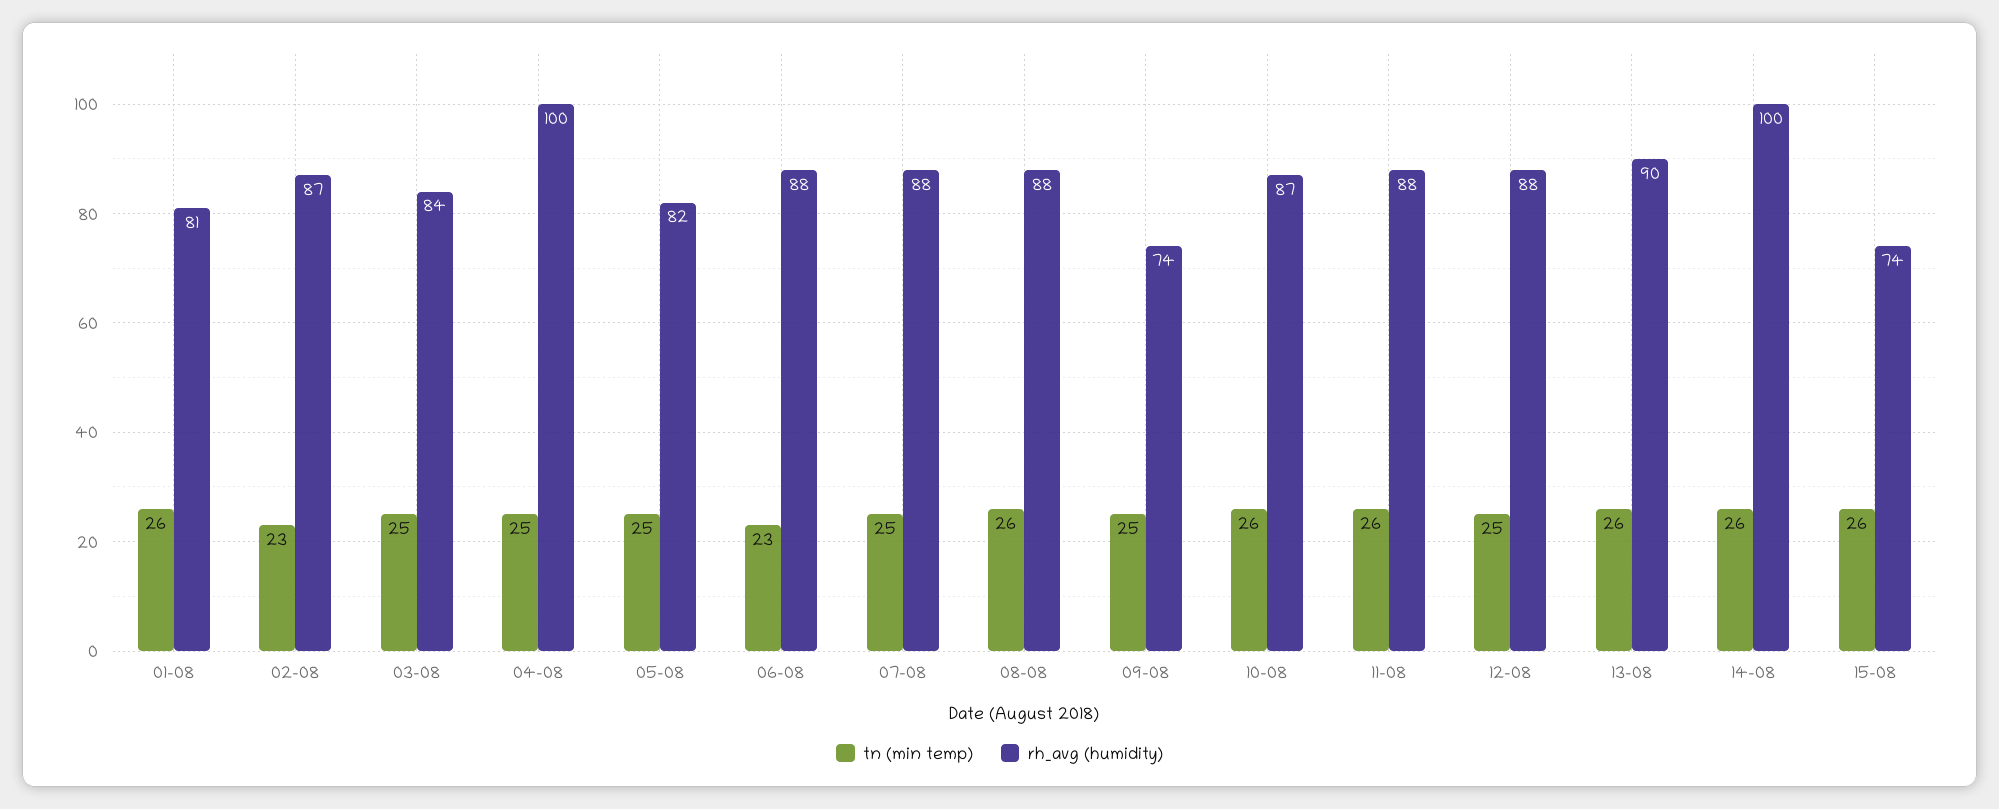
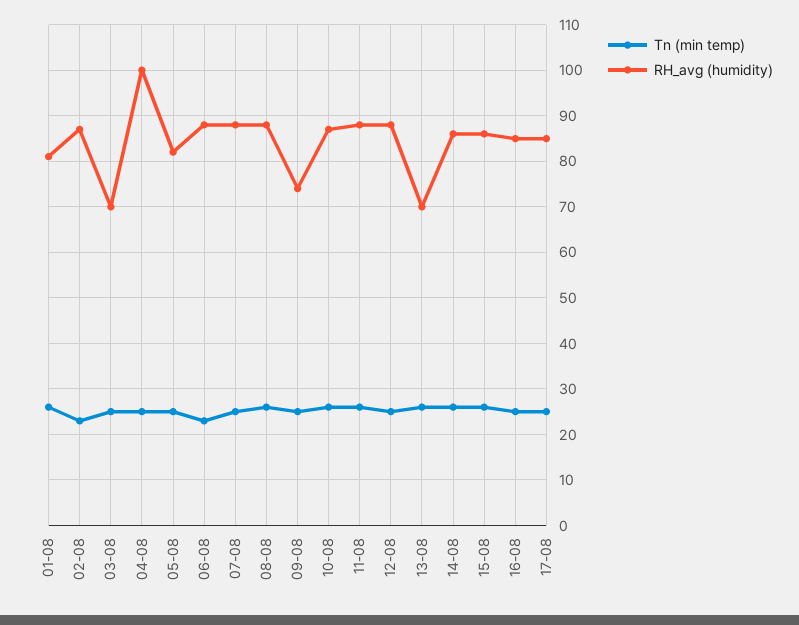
rh_avg (humidity), 03-08: 84 -> 70
rh_avg (humidity), 13-08: 90 -> 70
rh_avg (humidity), 14-08: 100 -> 85
rh_avg (humidity), 15-08: 74 -> 85
tn (min temp), 16-08: none -> 25
rh_avg (humidity), 16-08: none -> 85
tn (min temp), 17-08: none -> 25
rh_avg (humidity), 17-08: none -> 85

